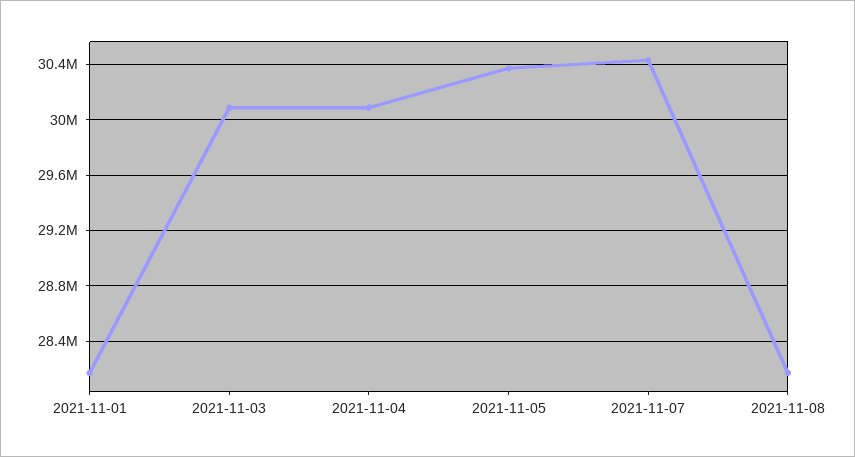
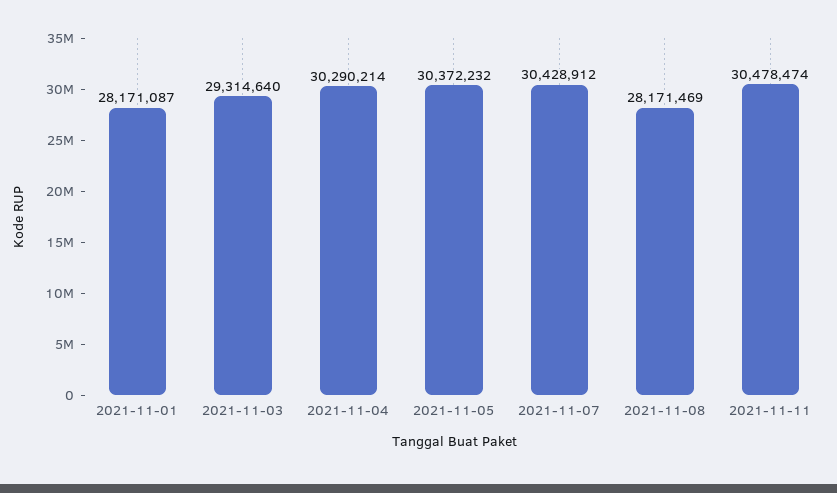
2021-11-03: 30100000 -> 29314640
2021-11-04: 30100000 -> 30290214
2021-11-11: none -> 30478474

